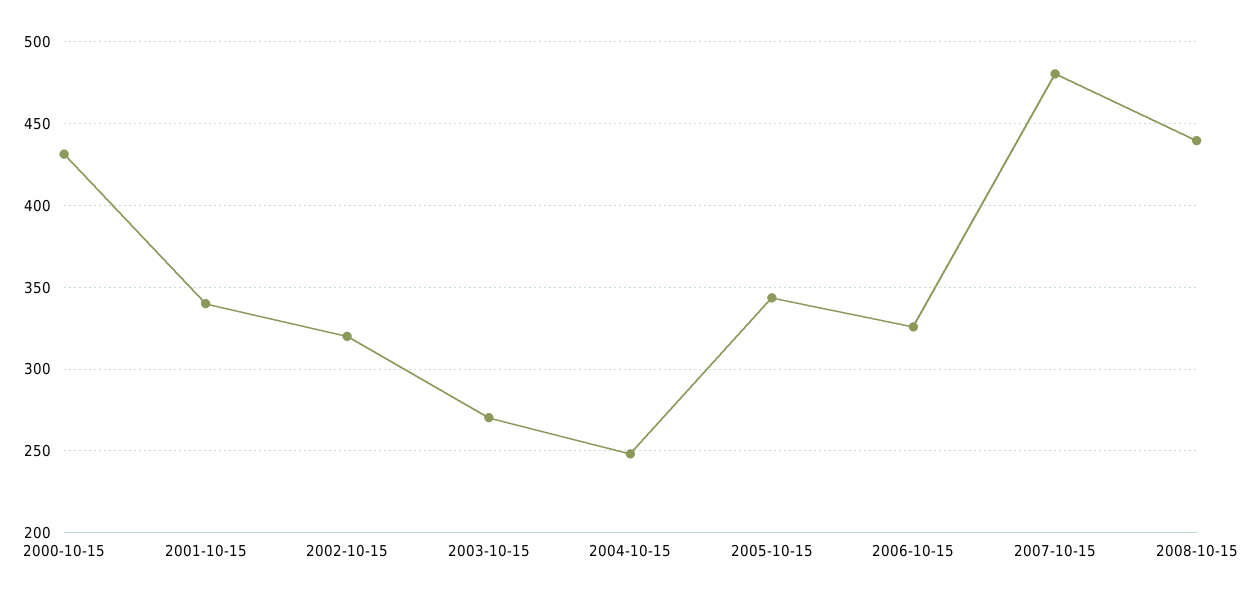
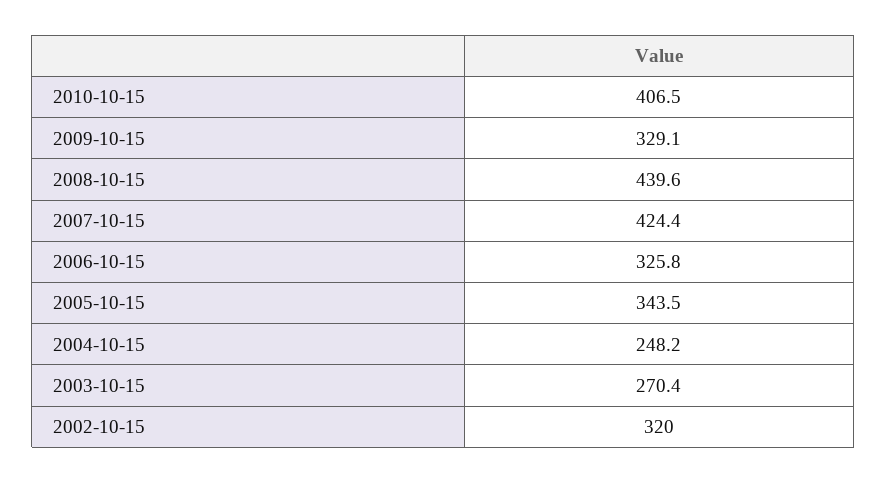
2000-10-15: 430 -> none
2001-10-15: 340 -> none
2007-10-15: 480 -> 424.4
2010-10-15: none -> 406.5
2009-10-15: none -> 329.1

